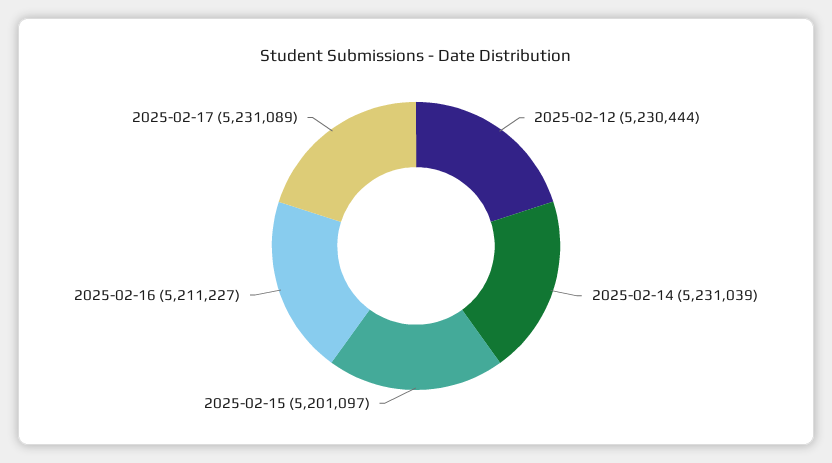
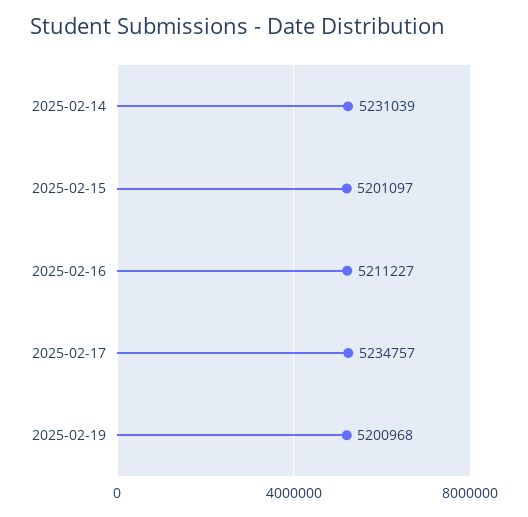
2025-02-12: 5230444 -> none
2025-02-17: 5231089 -> 5234757
2025-02-19: none -> 5200968

